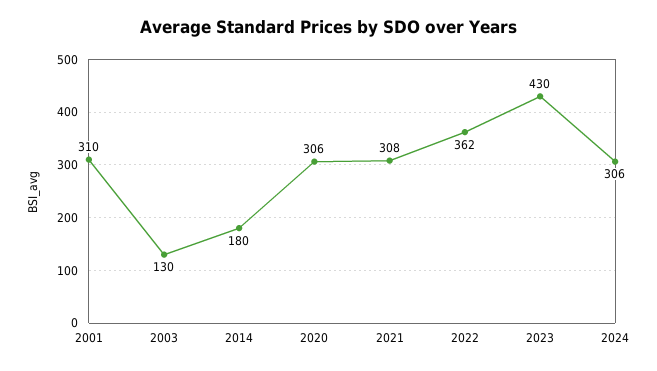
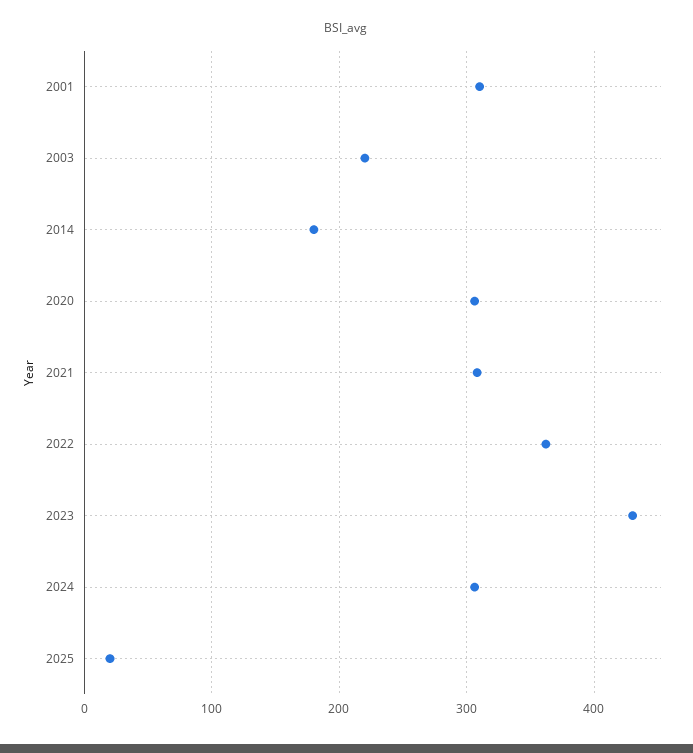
2003: 130 -> 220
2025: none -> 20

